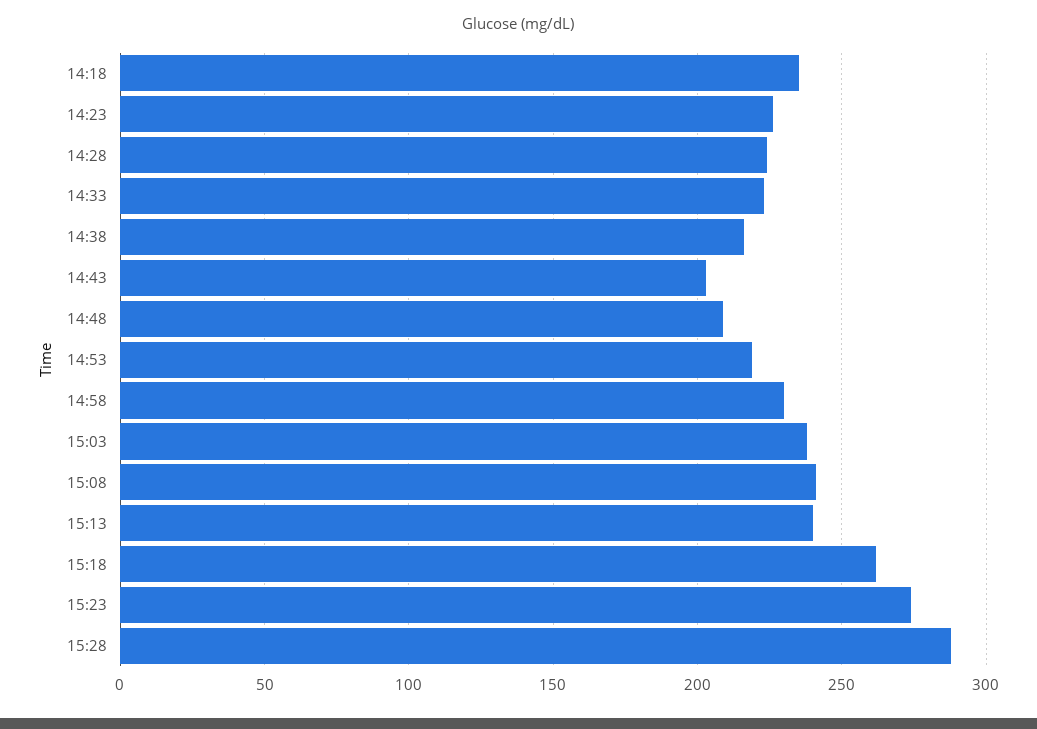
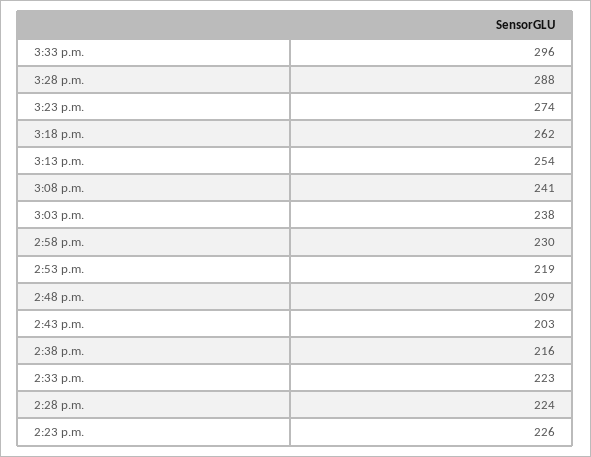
14:18: 235 -> none
15:13: 240 -> 254
3:33 p.m.: none -> 296

